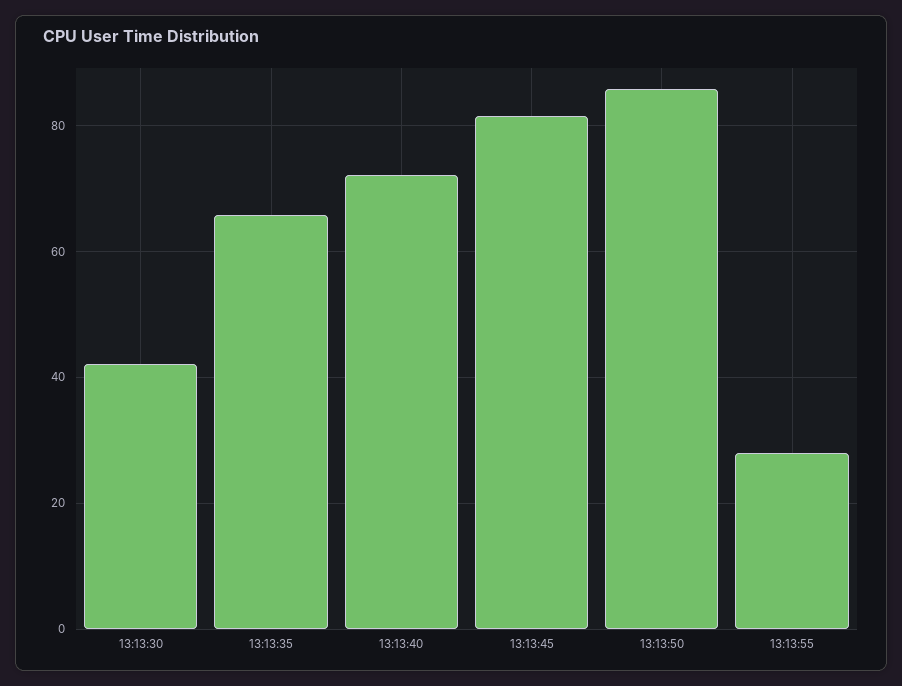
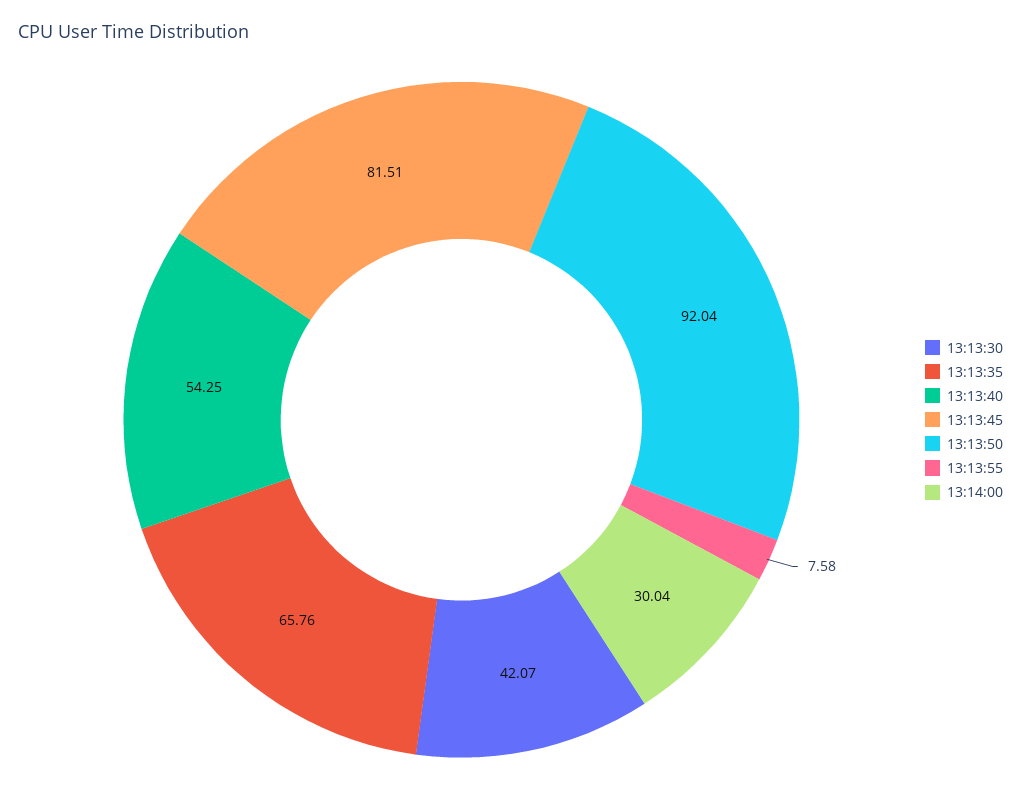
13:13:40: 72 -> 54.25
13:13:50: 86 -> 92.04
13:13:55: 28 -> 7.58
13:14:00: none -> 30.04

